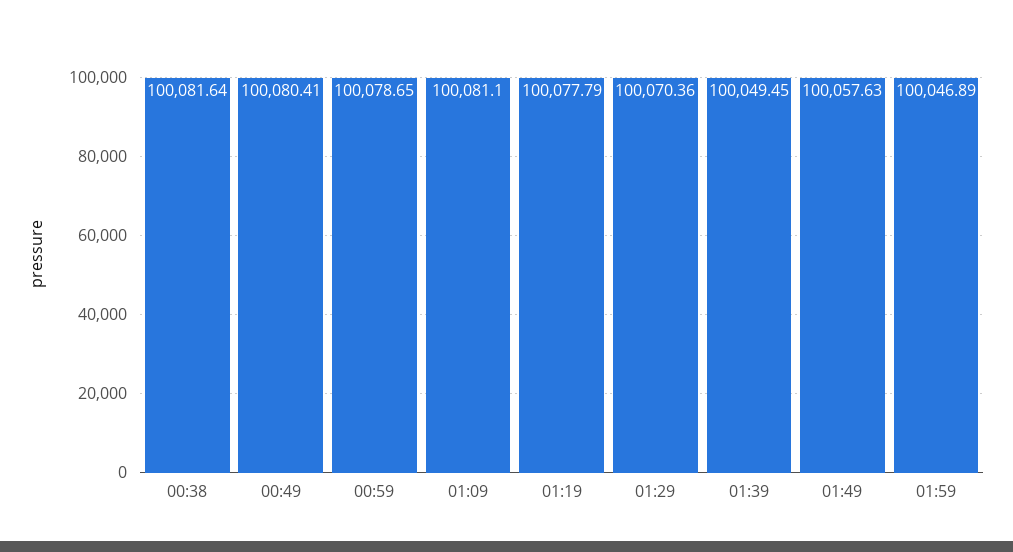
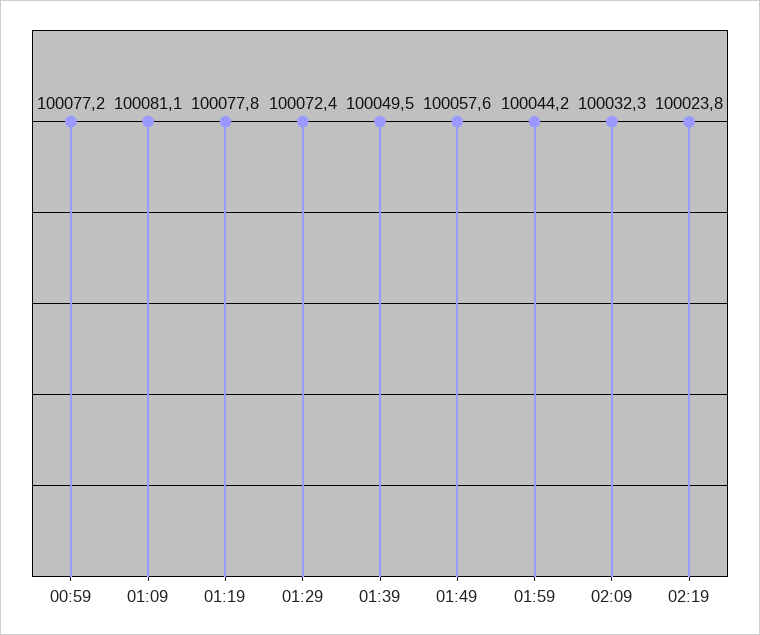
00:38: 100081.64 -> none
00:49: 100080.41 -> none
00:59: 100078.65 -> 100077.2
01:29: 100070.36 -> 100072.4
01:59: 100046.89 -> 100044.2
02:09: none -> 100032.3
02:19: none -> 100023.8

